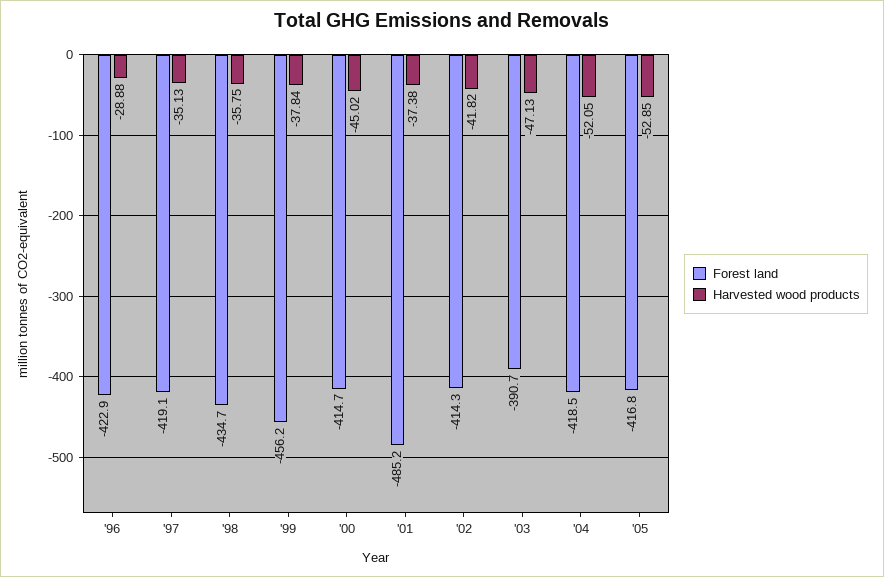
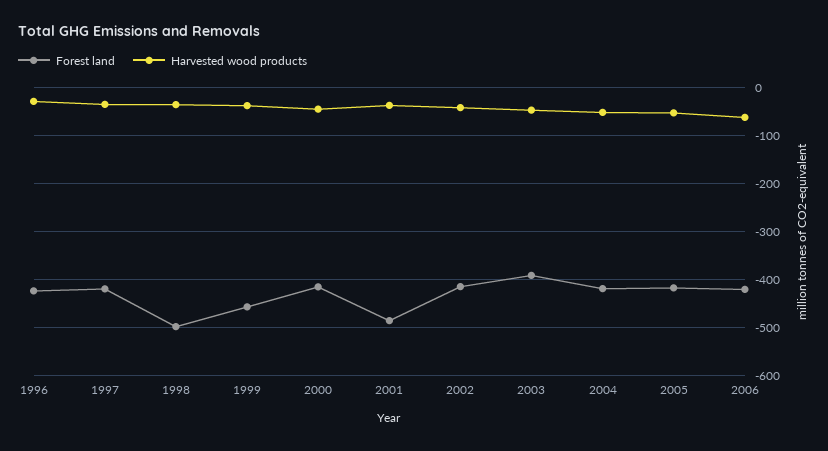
Forest land, '98: -434.7 -> -500
Forest land, 2006: none -> -420
Harvested wood products, 2006: none -> -60

